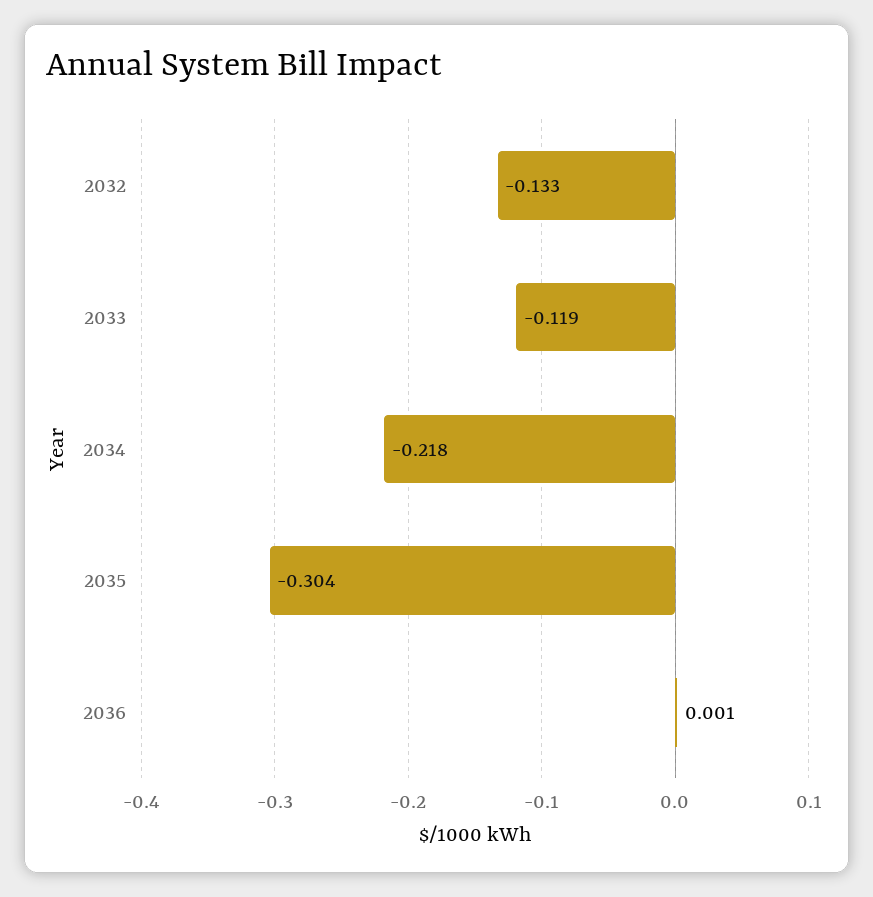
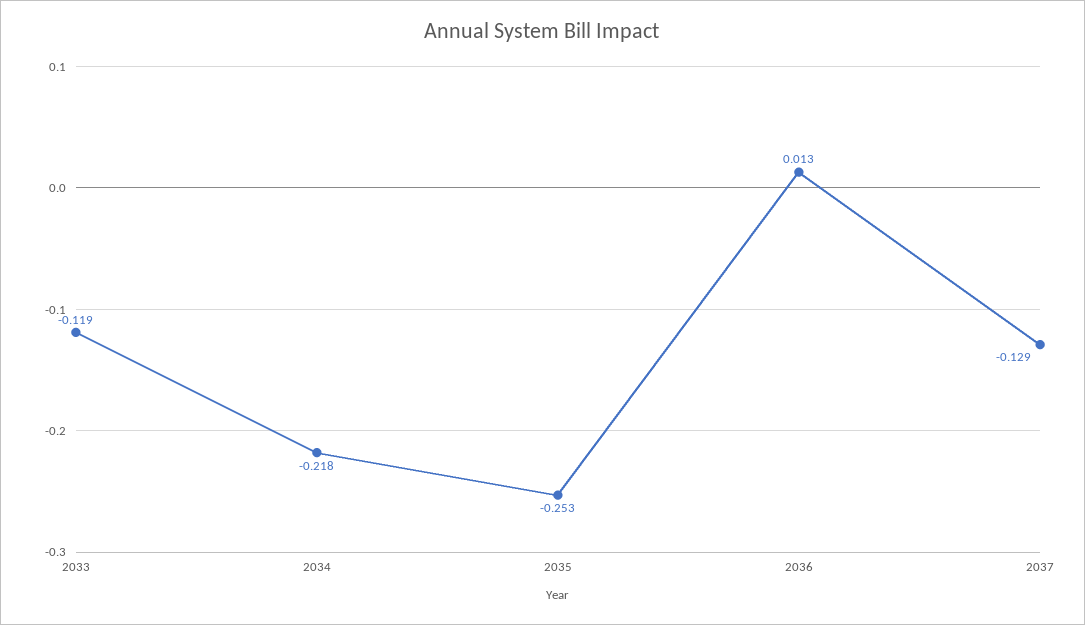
2032: -0.133 -> none
2035: -0.304 -> -0.253
2036: 0.001 -> 0.013
2037: none -> -0.129

